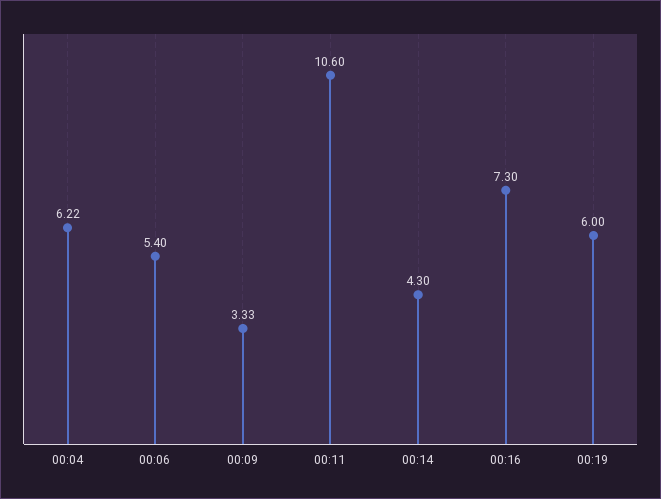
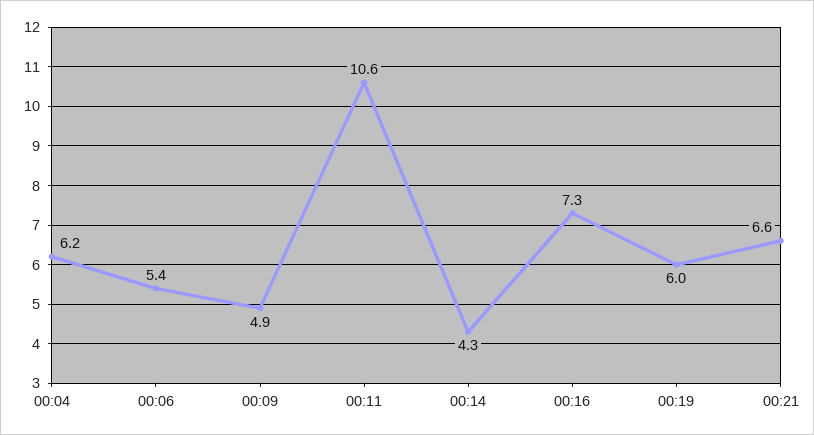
00:09: 3.33 -> 4.9
00:21: none -> 6.6

